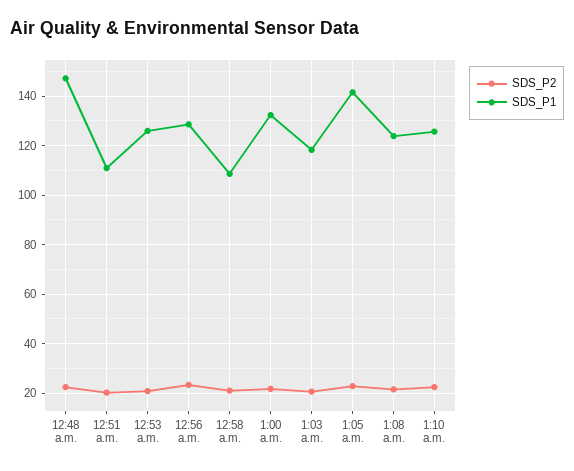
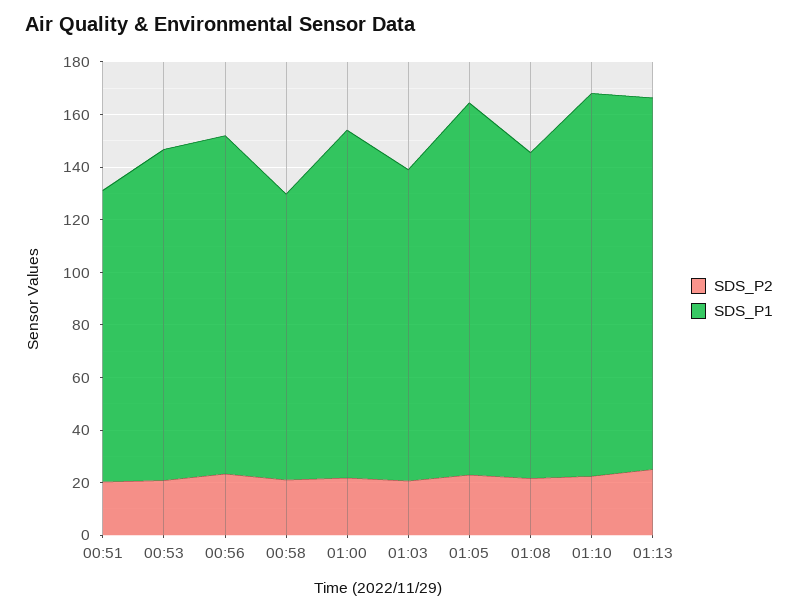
SDS_P2, 12:48 a.m.: 22.5 -> none
SDS_P1, 12:48 a.m.: 147.5 -> none
SDS_P1, 1:10 a.m.: 125 -> 145
SDS_P2, 01:13: none -> 25
SDS_P1, 01:13: none -> 140

